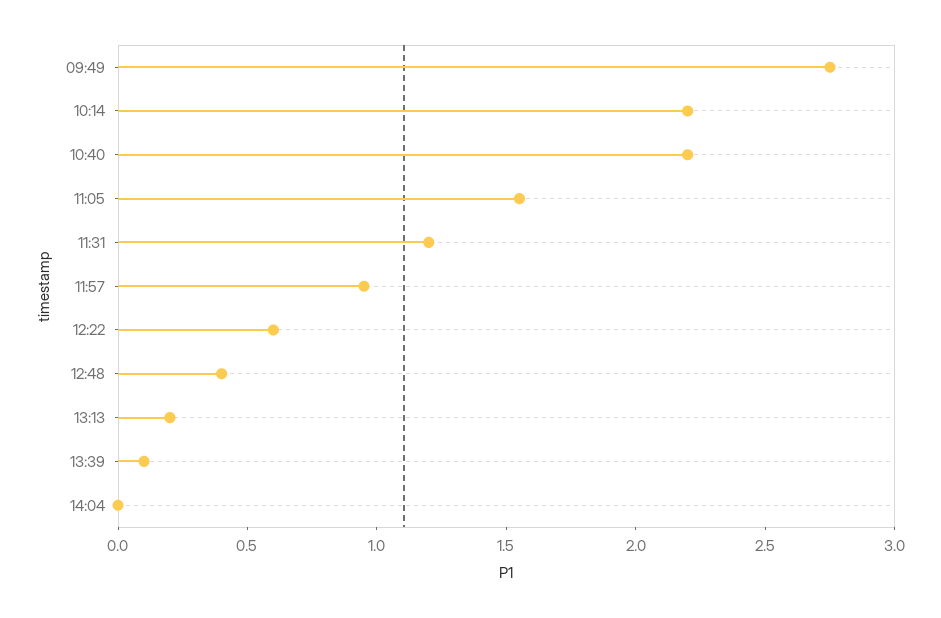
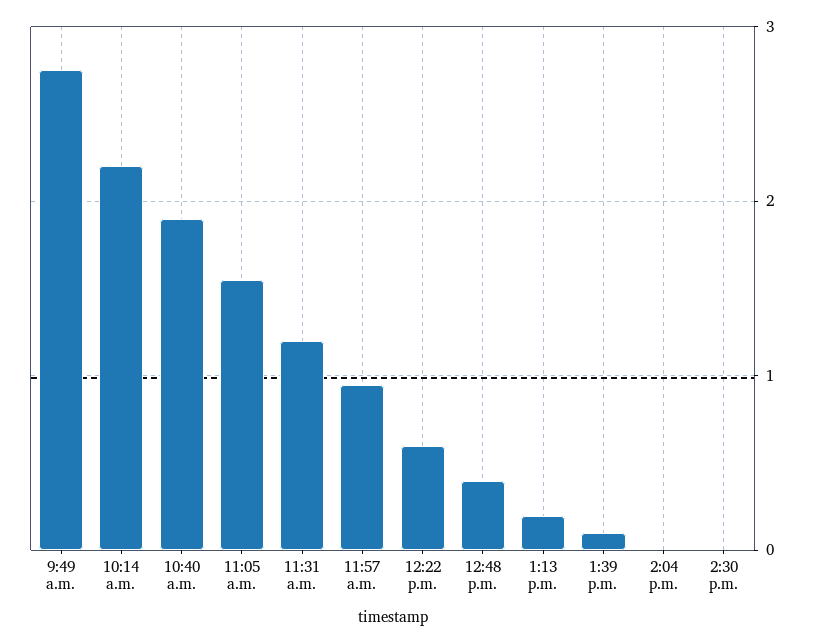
10:40: 2.2 -> 1.9
2:30 p.m.: none -> 0

